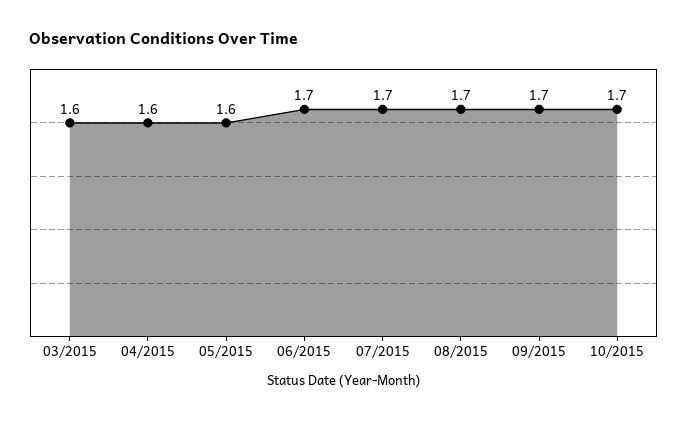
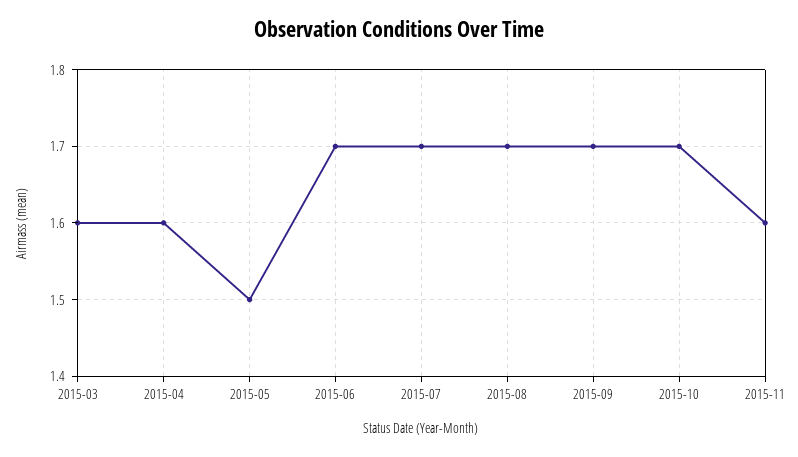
05/2015: 1.6 -> 1.5
2015-11: none -> 1.6

